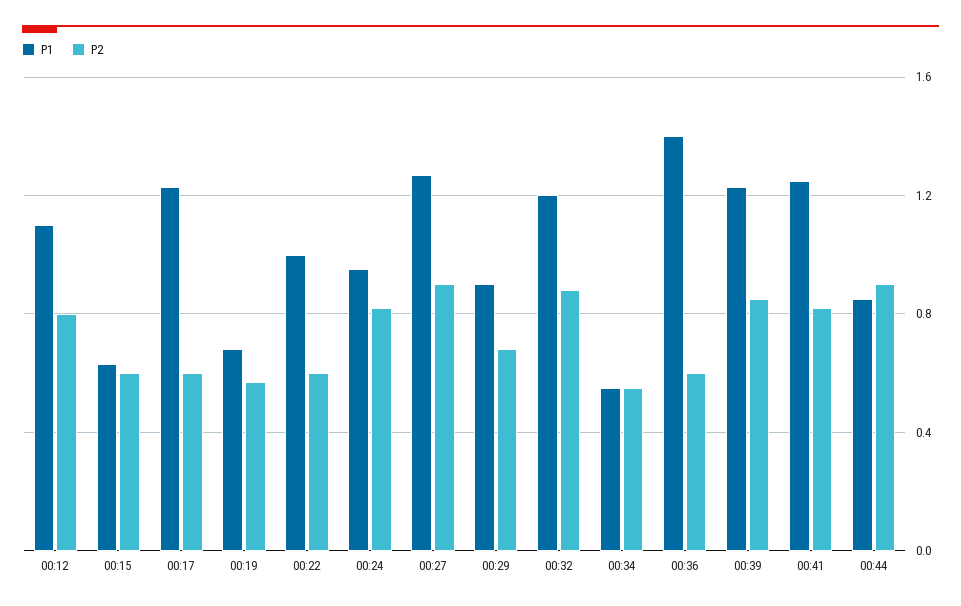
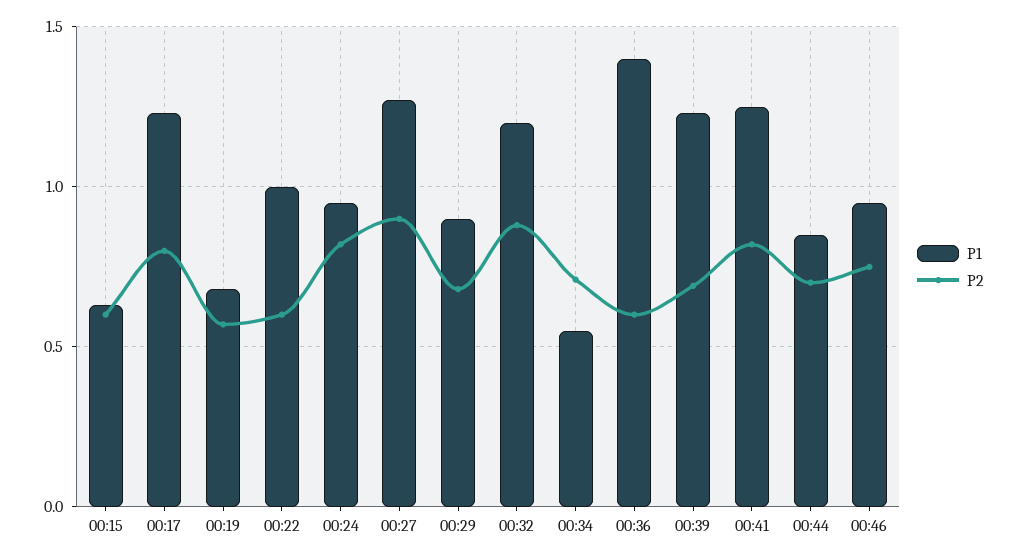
P1, 00:12: 1.1 -> none
P2, 00:12: 0.8 -> none
P2, 00:17: 0.6 -> 0.8
P2, 00:34: 0.55 -> 0.7
P2, 00:39: 0.85 -> 0.7
P2, 00:44: 0.9 -> 0.7
P1, 00:46: none -> 0.95
P2, 00:46: none -> 0.75

